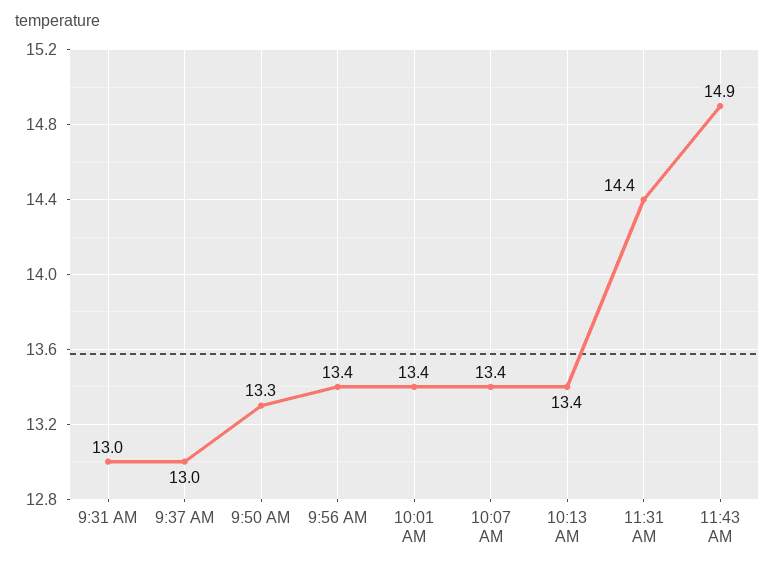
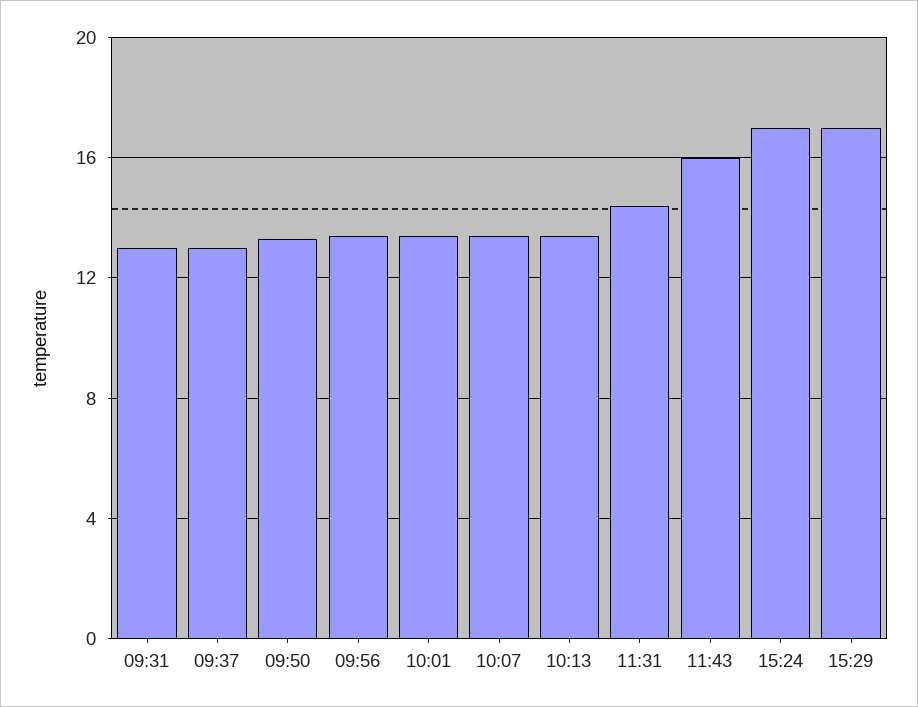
11:43 AM: 14.9 -> 16
15:24: none -> 17
15:29: none -> 17

